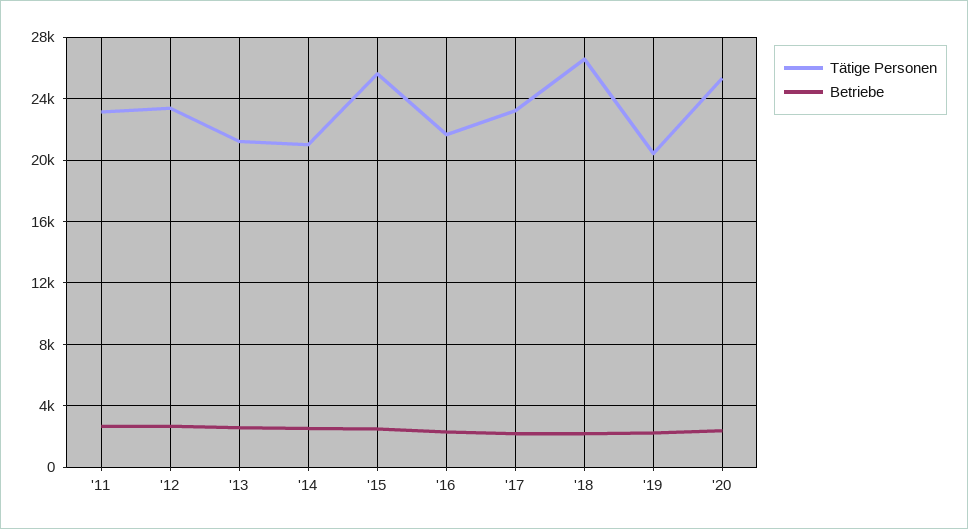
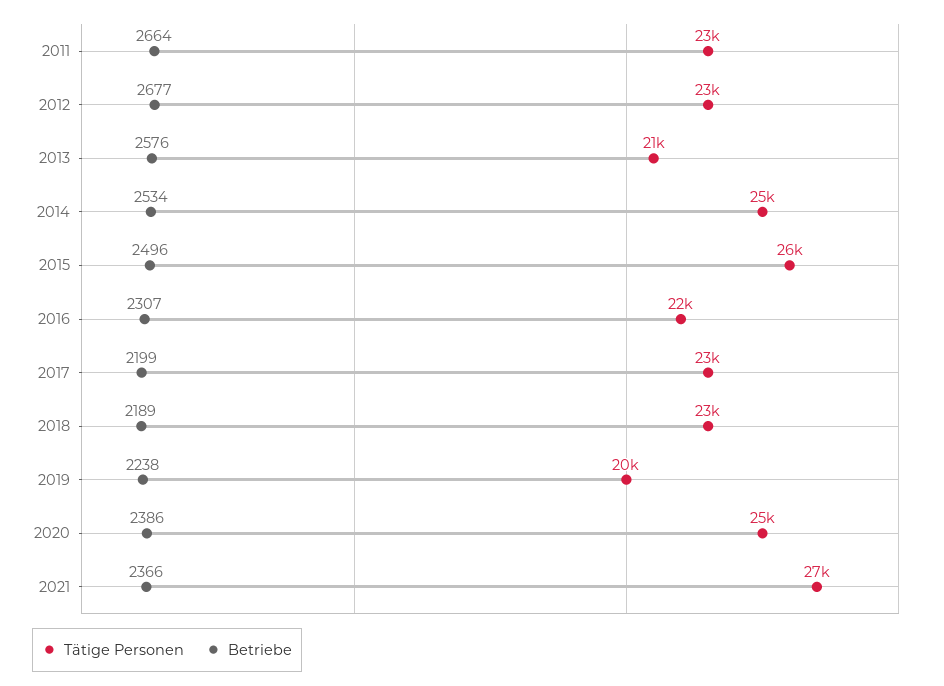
Tätige Personen, '14: 21000 -> 25000
Tätige Personen, '18: 26500 -> 23000
Tätige Personen, 2021: none -> 27000
Betriebe, 2021: none -> 2366

